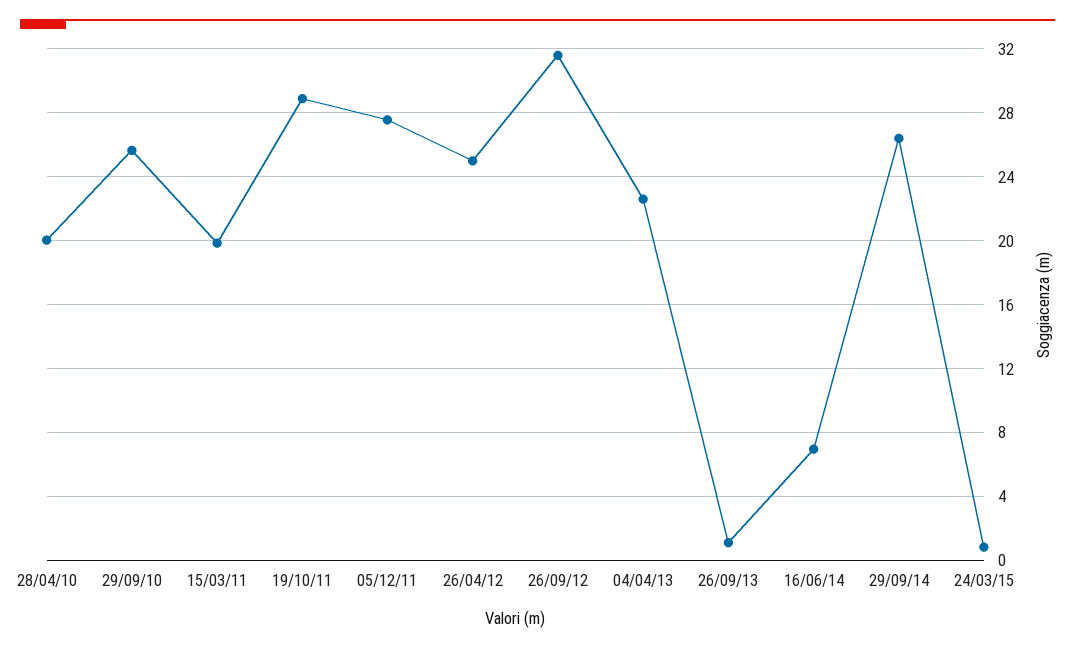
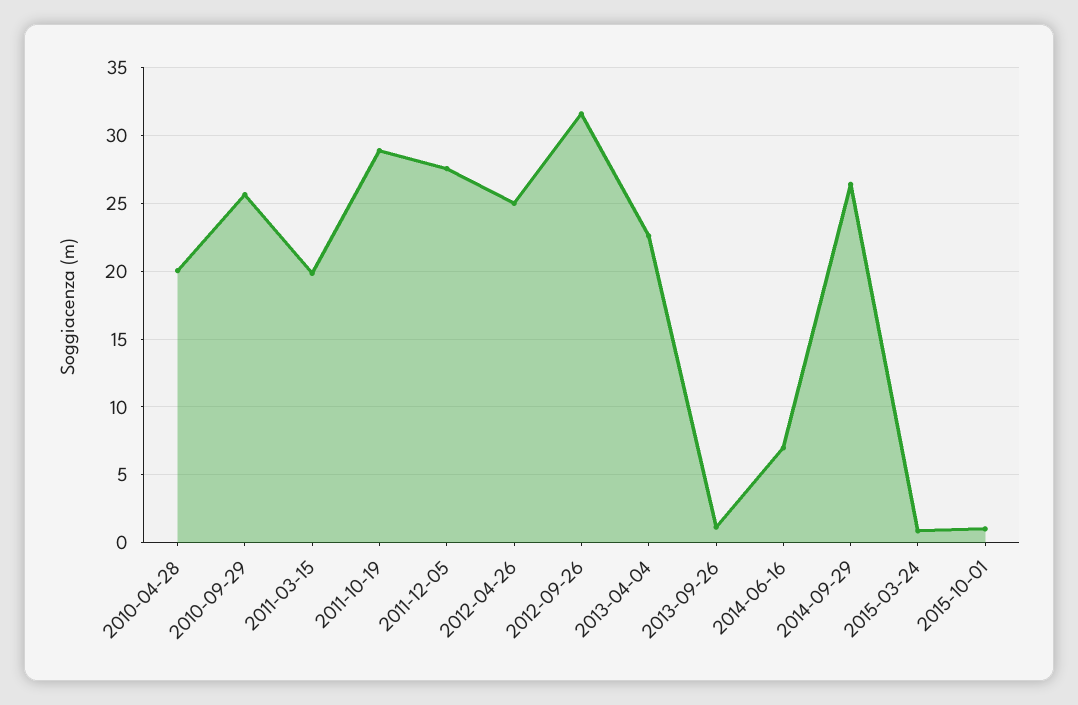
2015-10-01: none -> 1

